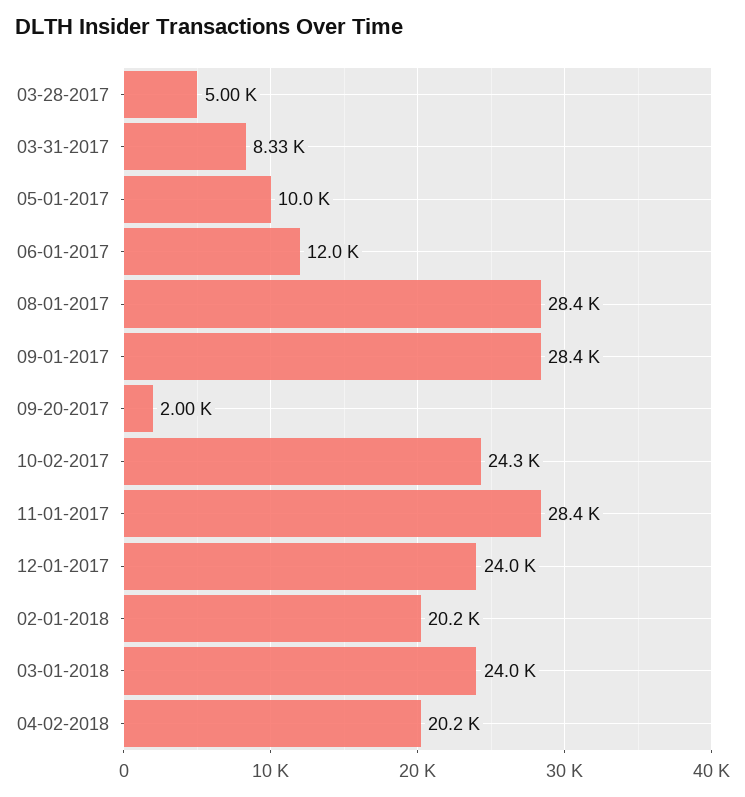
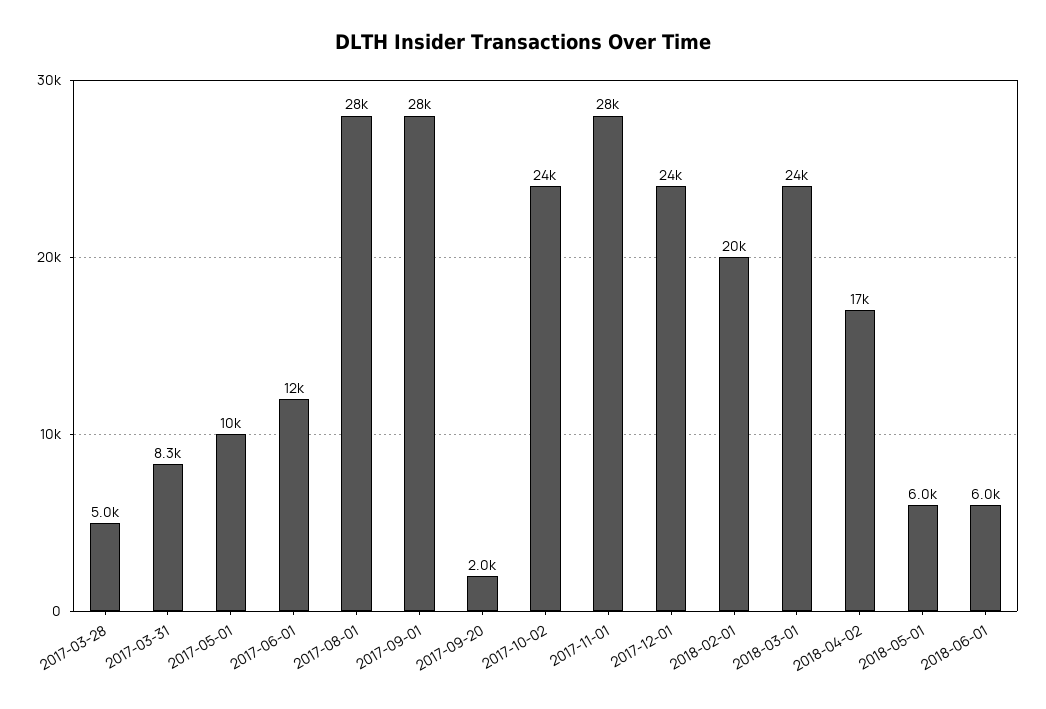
04-02-2018: 20200 -> 17000
2018-05-01: none -> 6000
2018-06-01: none -> 6000

